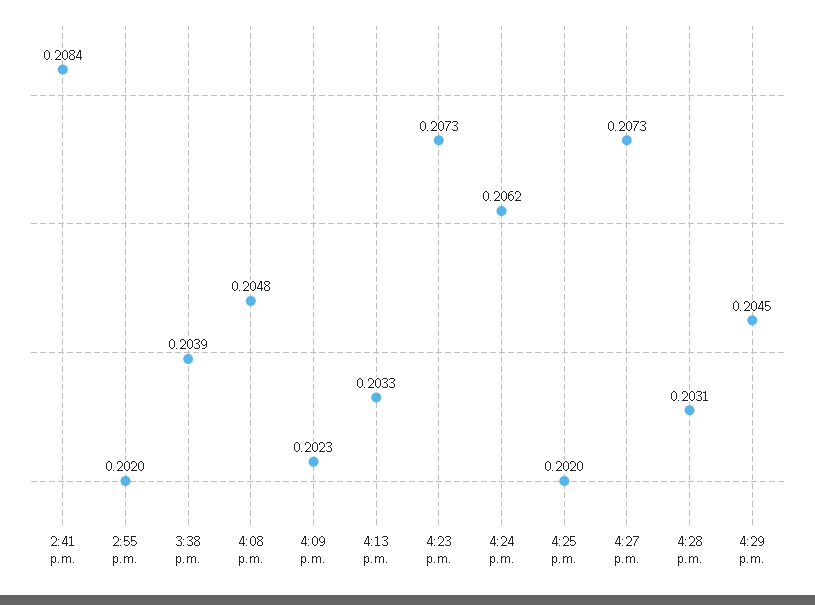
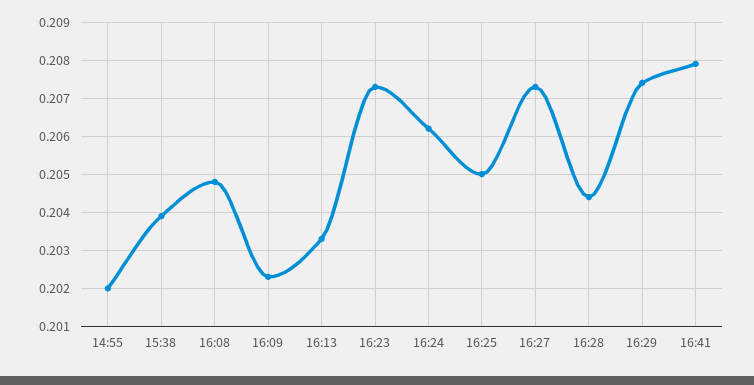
2:41 p.m.: 0.2084 -> none
4:25 p.m.: 0.202 -> 0.205
4:28 p.m.: 0.2031 -> 0.2045
4:29 p.m.: 0.2045 -> 0.2075
16:41: none -> 0.208

